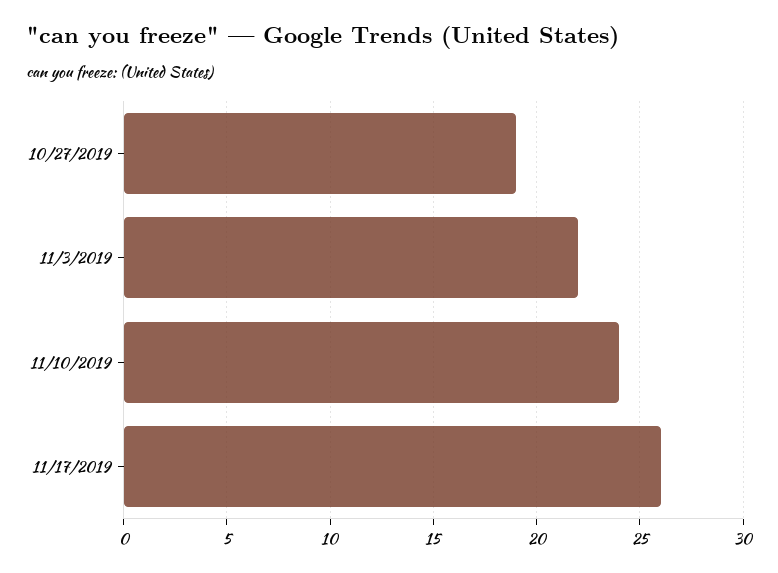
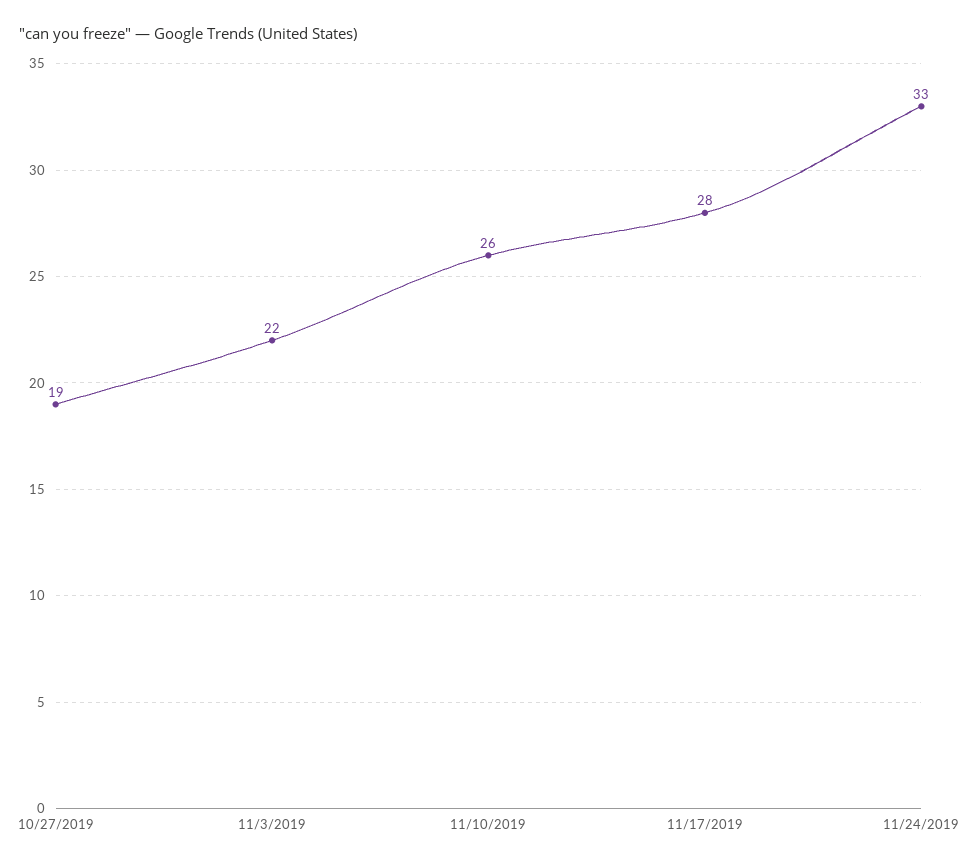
11/10/2019: 24 -> 26
11/17/2019: 26 -> 28
11/24/2019: none -> 33

